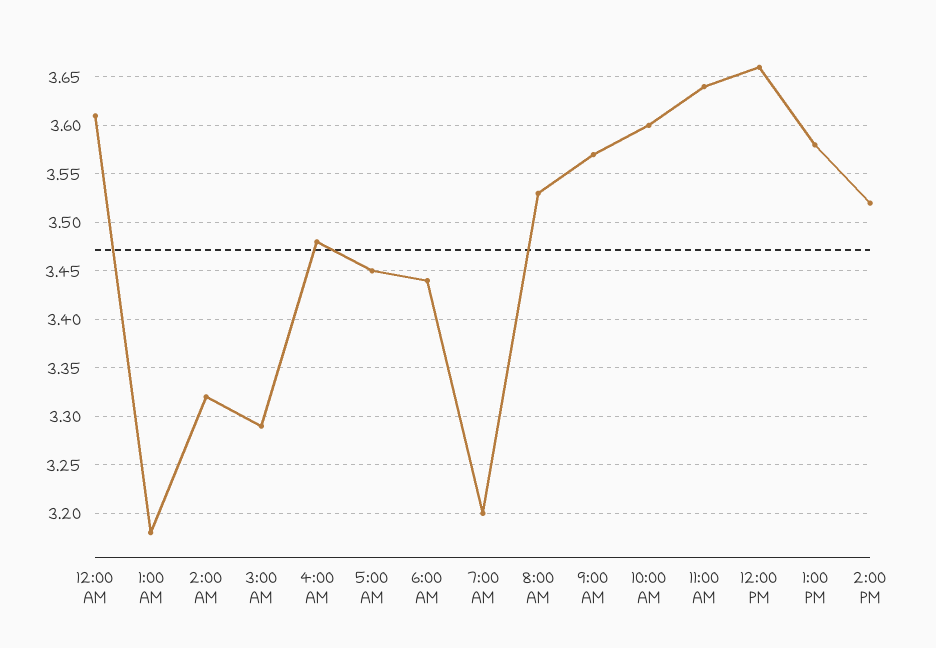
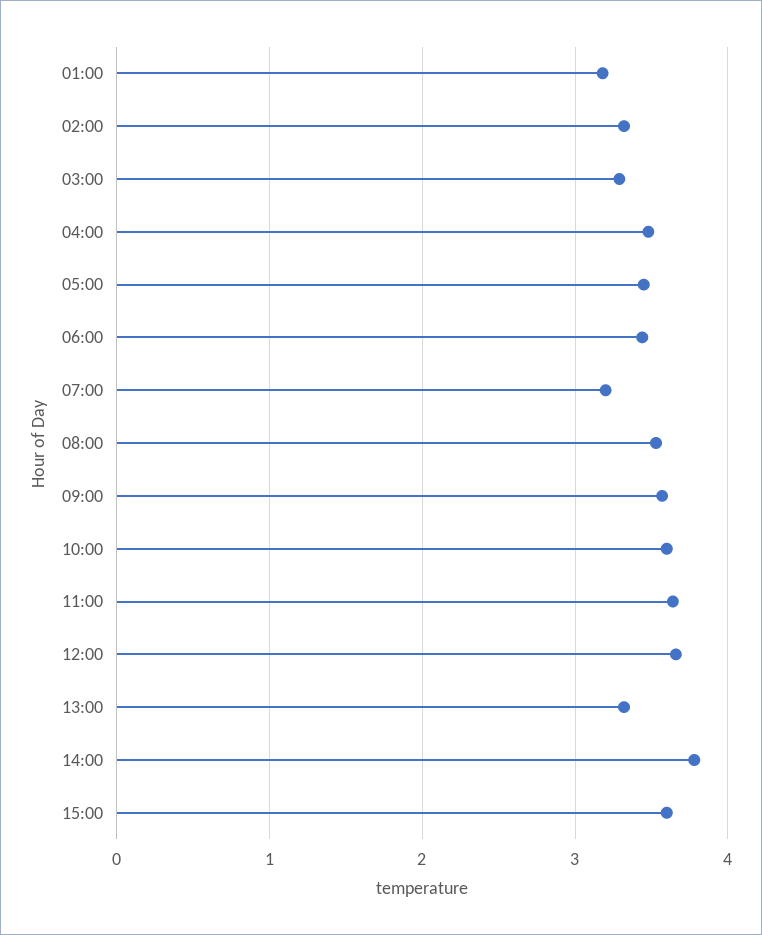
12:00 AM: 3.61 -> none
1:00 PM: 3.58 -> 3.3
2:00 PM: 3.52 -> 3.8
15:00: none -> 3.6

